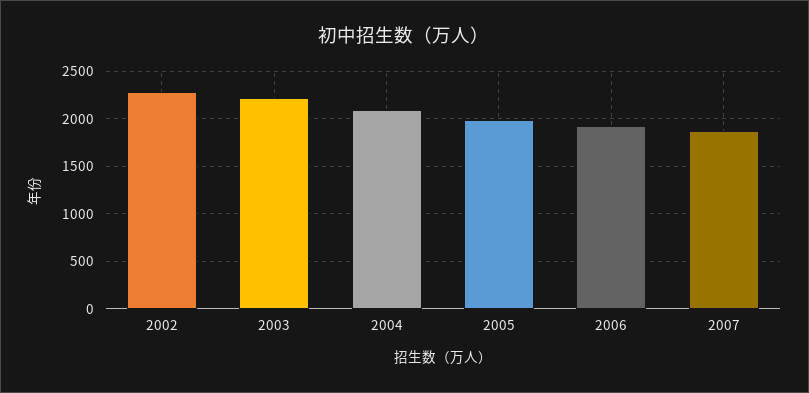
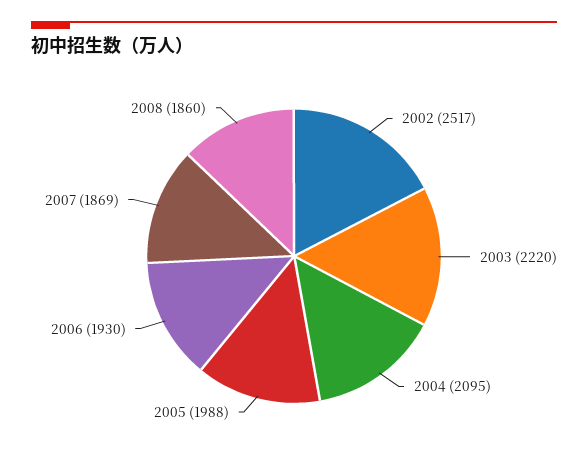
2002: 2300 -> 2517
2008: none -> 1860

